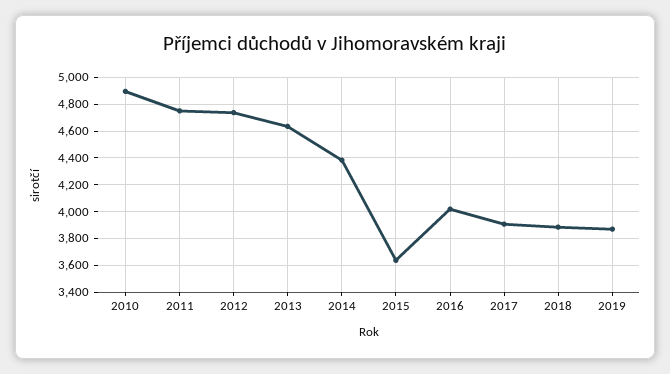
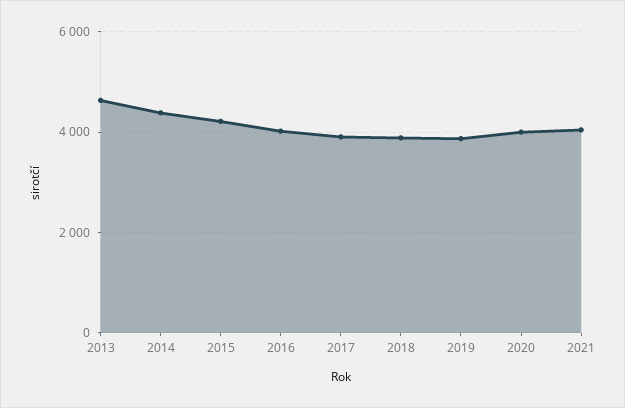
2010: 4900 -> none
2011: 4750 -> none
2012: 4750 -> none
2015: 3650 -> 4200
2020: none -> 4000
2021: none -> 4000

